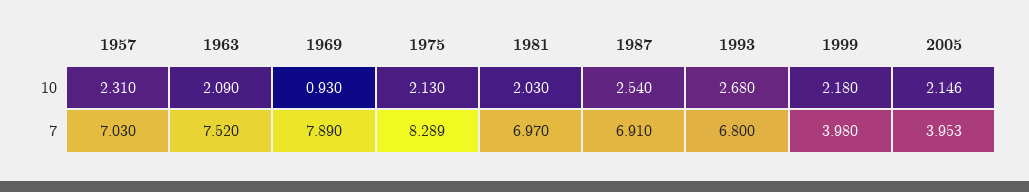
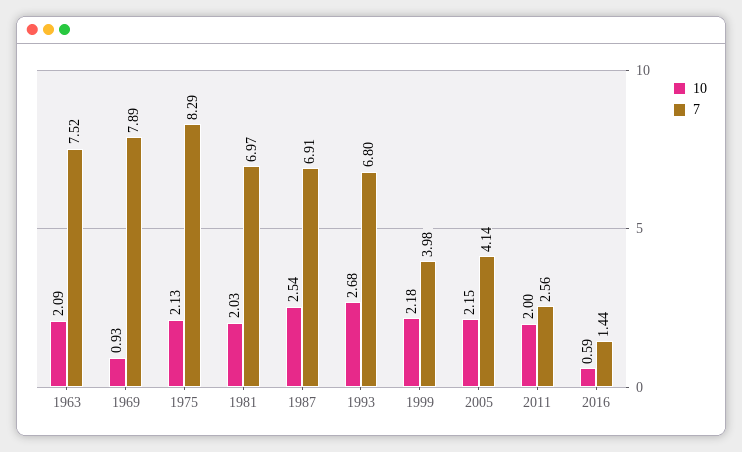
10, 1957: 2.31 -> none
7, 1957: 7.03 -> none
7, 2005: 3.953 -> 4.14
10, 2011: none -> 2
7, 2011: none -> 2.56
10, 2016: none -> 0.59
7, 2016: none -> 1.44

